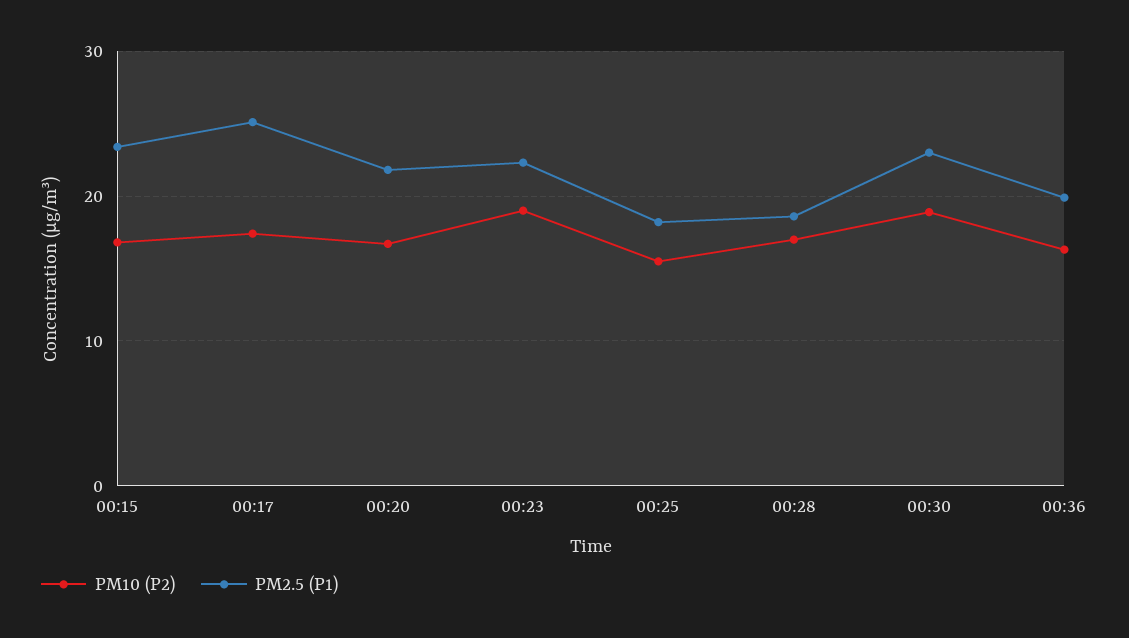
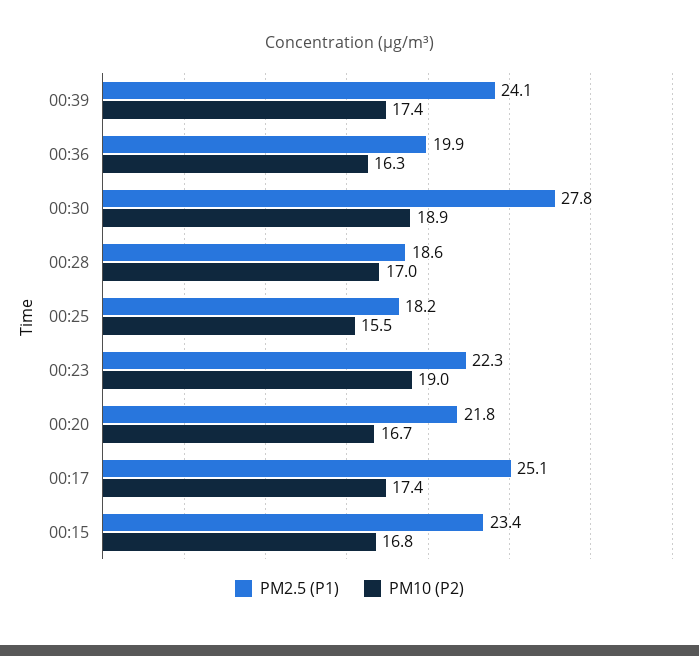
PM2.5 (P1), 00:30: 23 -> 27.8
PM2.5 (P1), 00:39: none -> 24.1
PM10 (P2), 00:39: none -> 17.4

